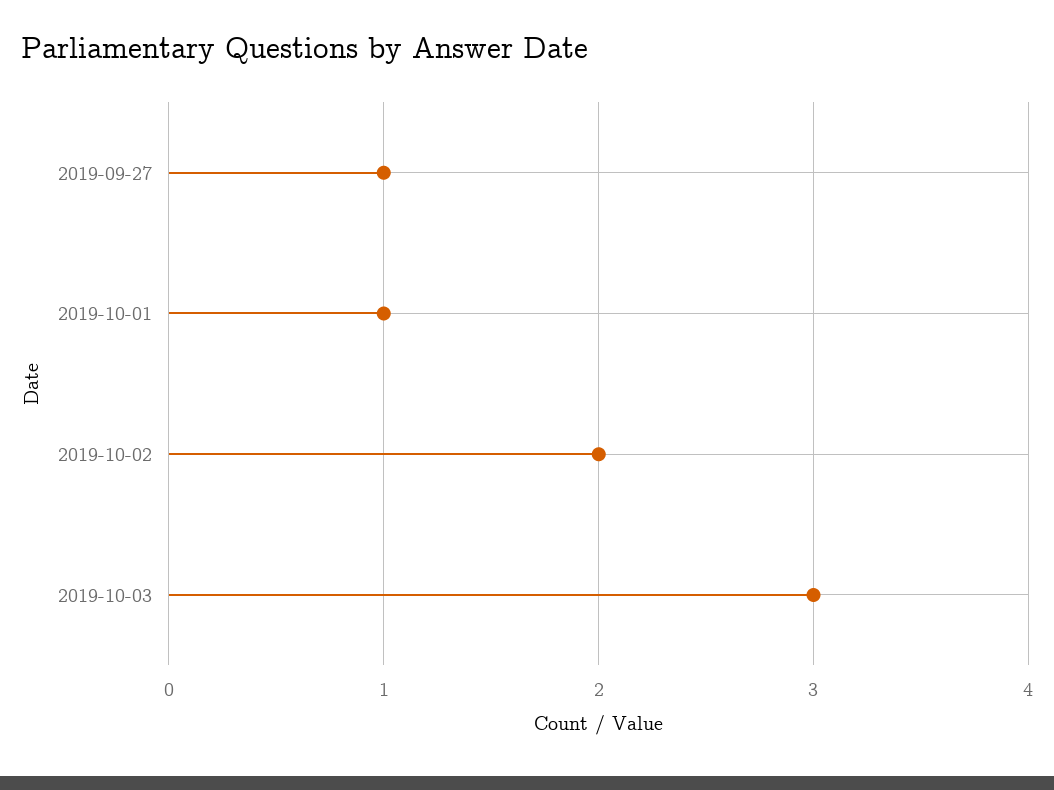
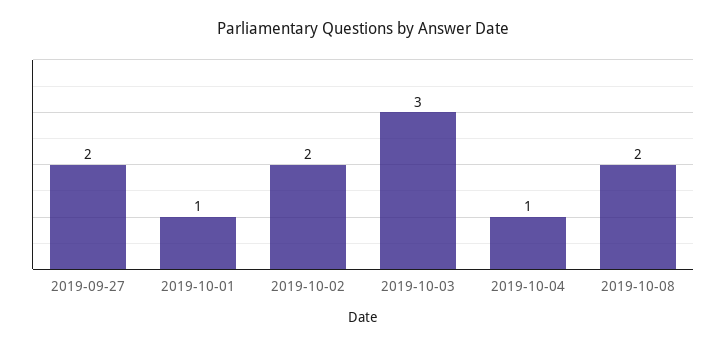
2019-09-27: 1 -> 2
2019-10-04: none -> 1
2019-10-08: none -> 2

